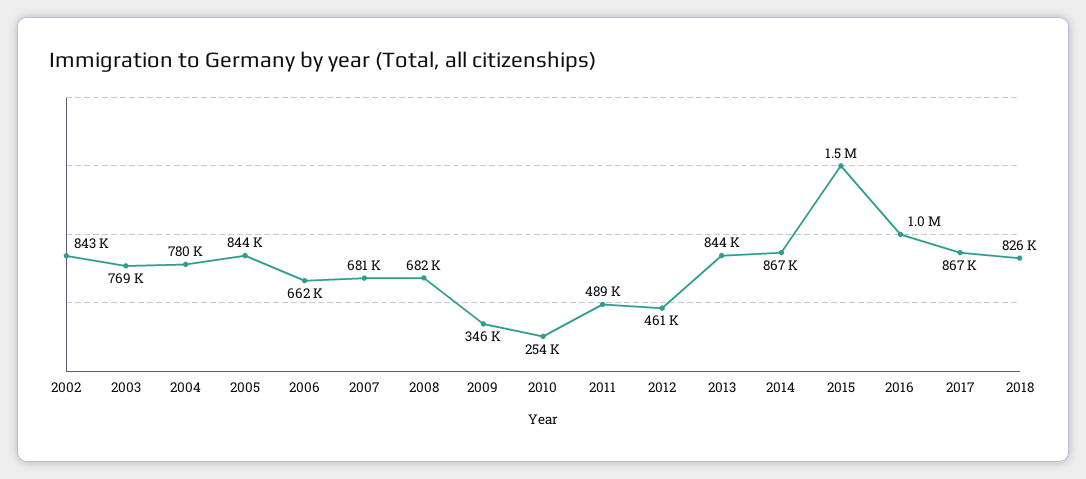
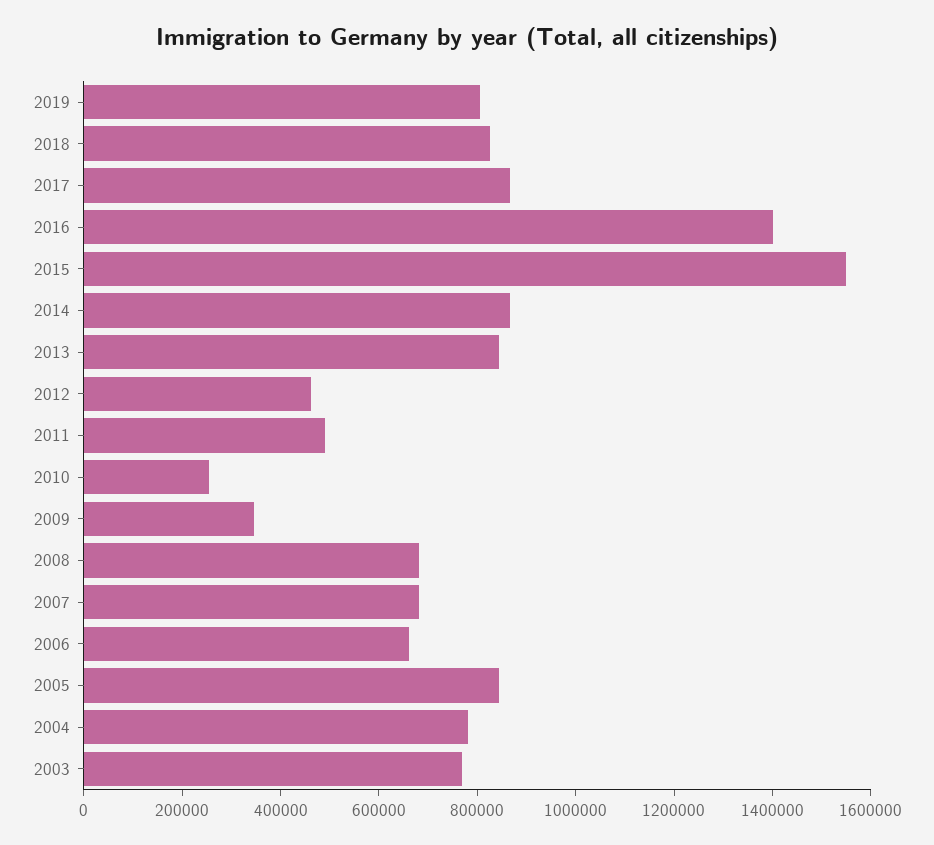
2002: 843000 -> none
2016: 1000000 -> 1400000
2019: none -> 800000

